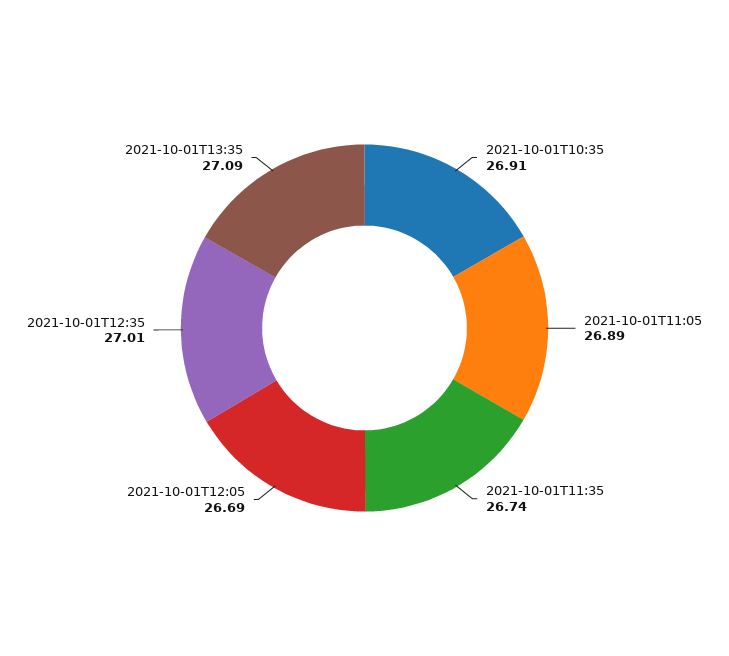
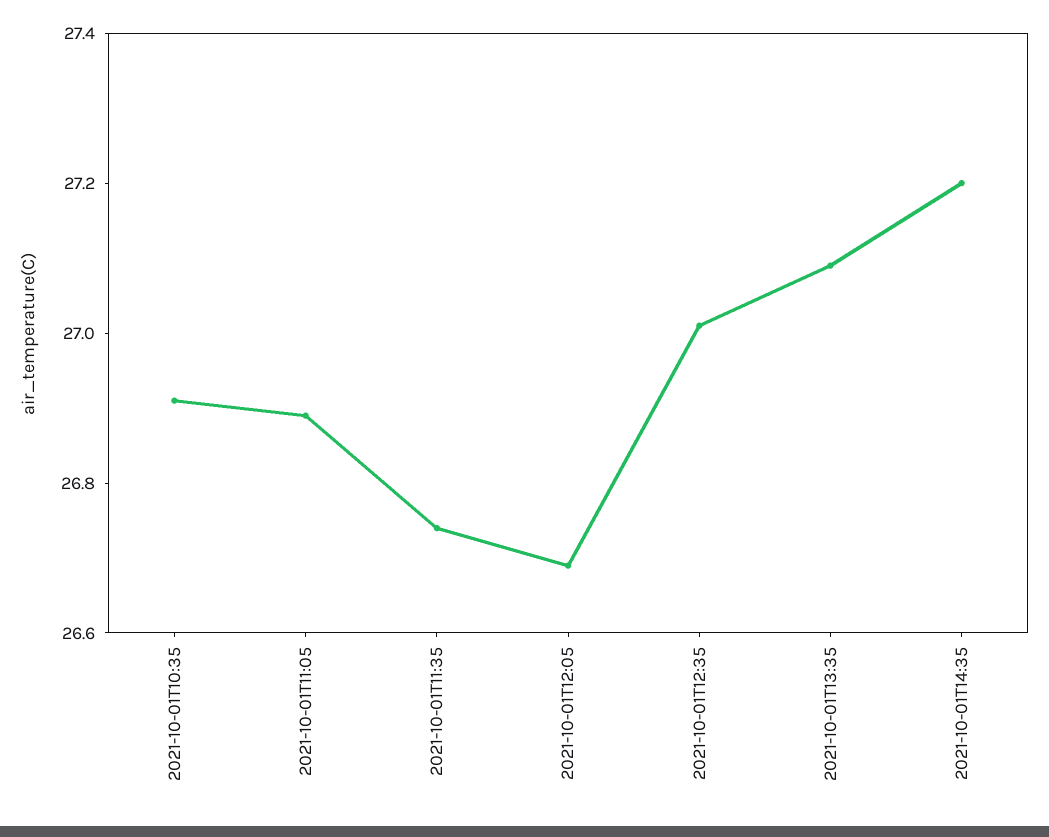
2021-10-01T14:35: none -> 27.2

